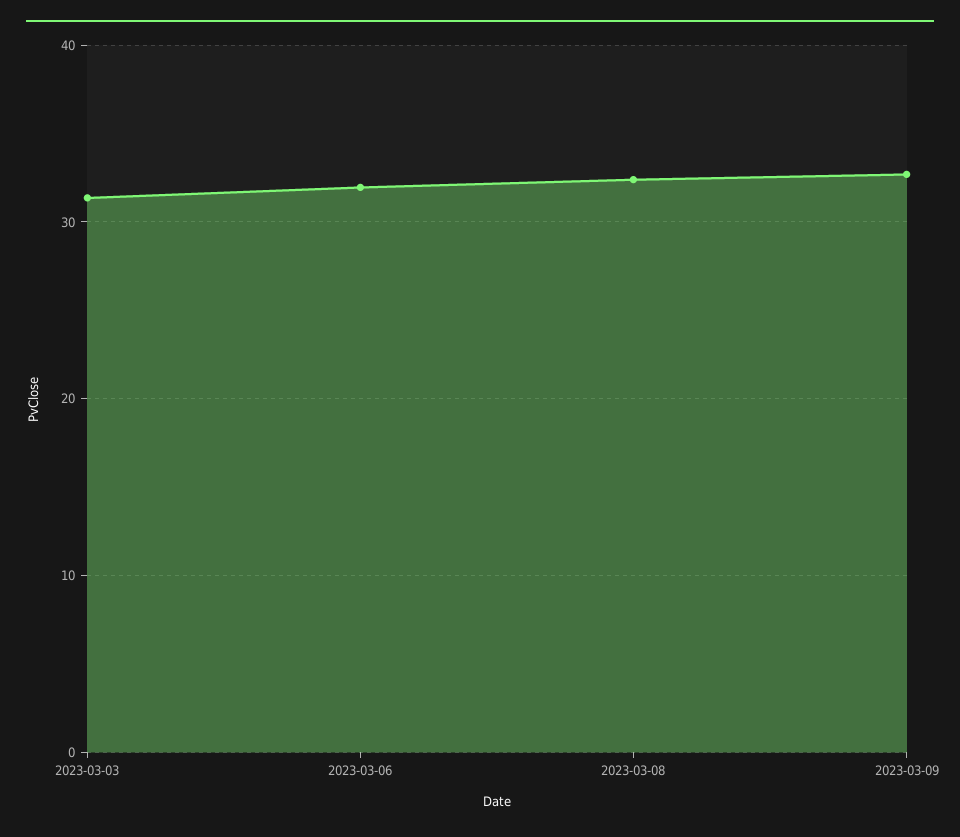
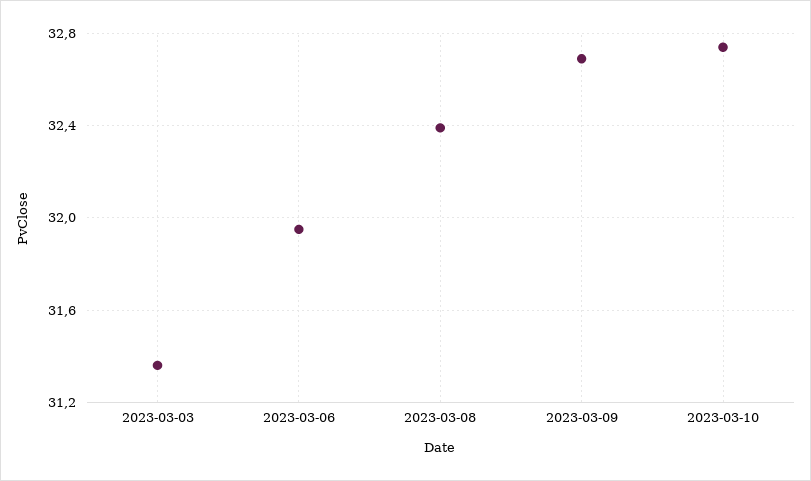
2023-03-10: none -> 32.75

